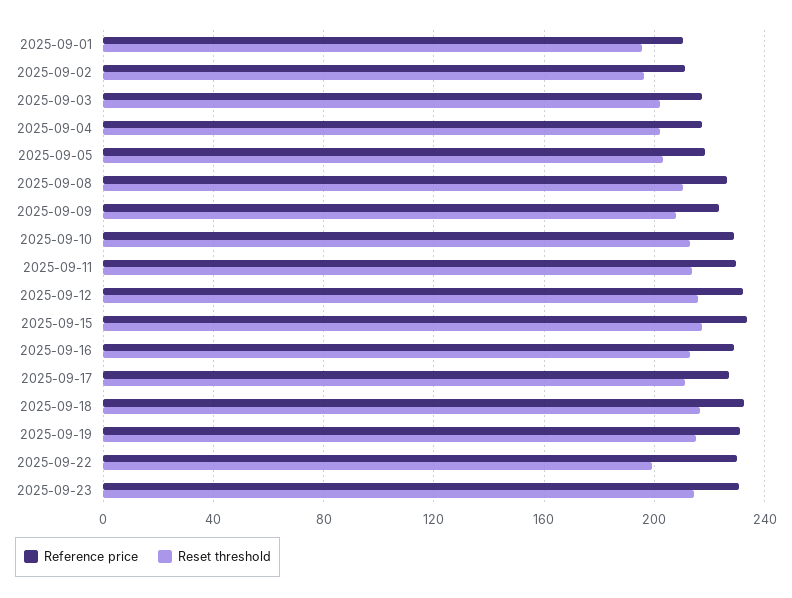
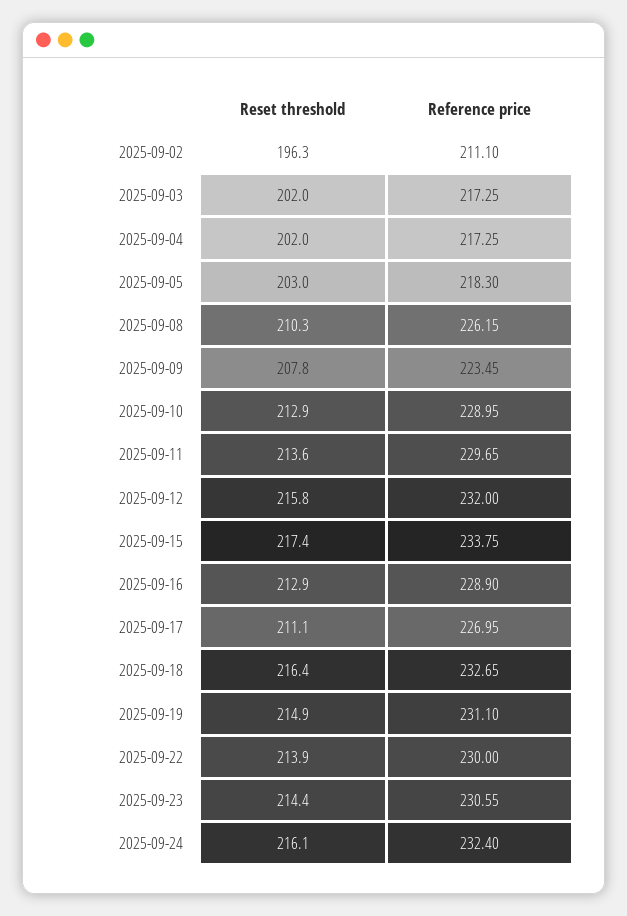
Reference price, 2025-09-01: 210 -> none
Reset threshold, 2025-09-01: 195 -> none
Reset threshold, 2025-09-22: 200 -> 213.9
Reset threshold, 2025-09-24: none -> 216.1
Reference price, 2025-09-24: none -> 232.4

